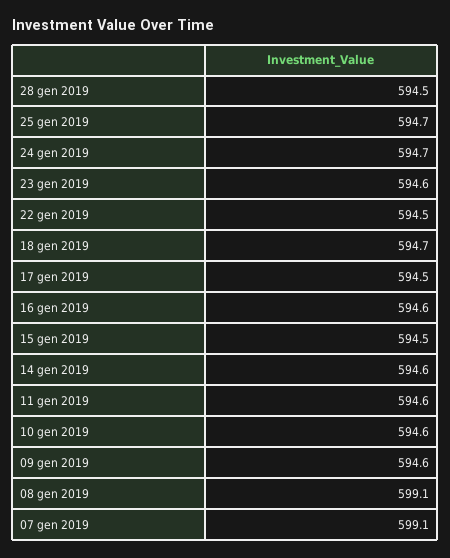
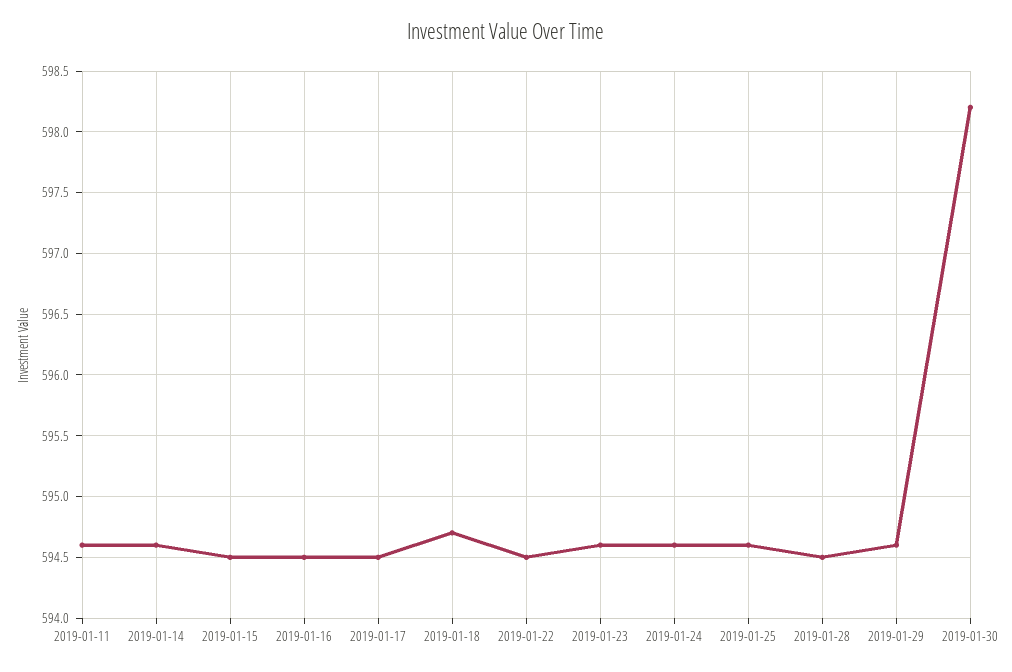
25 gen 2019: 594.7 -> 594.6
24 gen 2019: 594.7 -> 594.6
16 gen 2019: 594.6 -> 594.5
10 gen 2019: 594.6 -> none
09 gen 2019: 594.6 -> none
08 gen 2019: 599.1 -> none
07 gen 2019: 599.1 -> none
2019-01-29: none -> 594.6
2019-01-30: none -> 598.2

